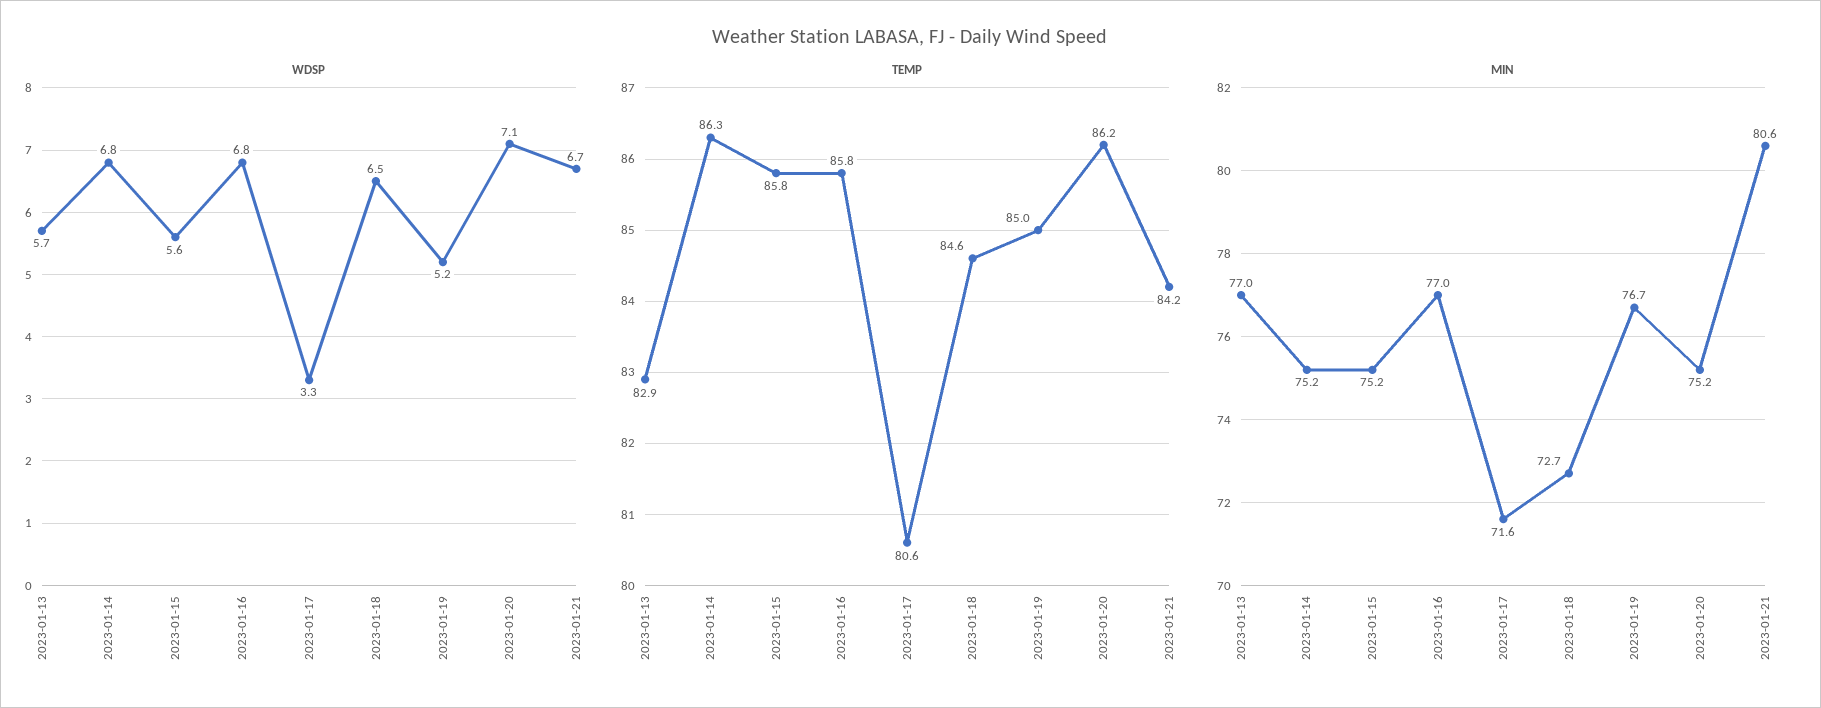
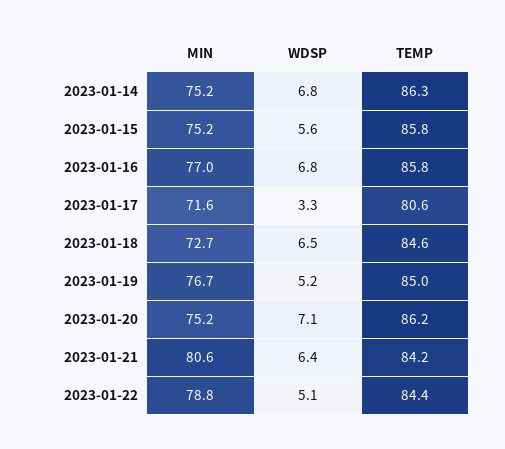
WDSP, 2023-01-13: 5.7 -> none
WDSP, 2023-01-21: 6.7 -> 6.4
TEMP, 2023-01-13: 82.9 -> none
MIN, 2023-01-13: 77 -> none
MIN, 2023-01-22: none -> 78.8
WDSP, 2023-01-22: none -> 5.1
TEMP, 2023-01-22: none -> 84.4

